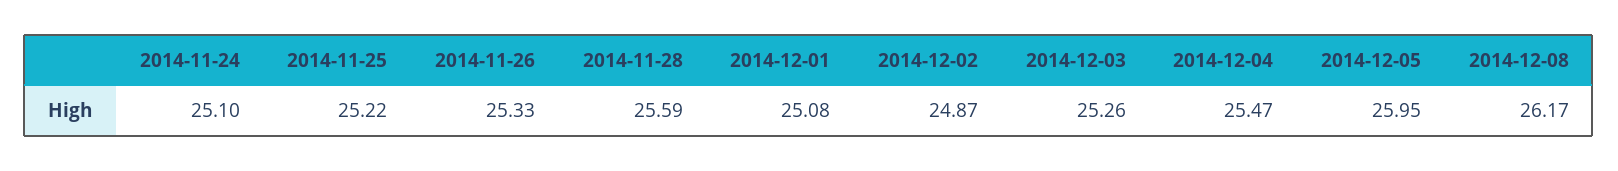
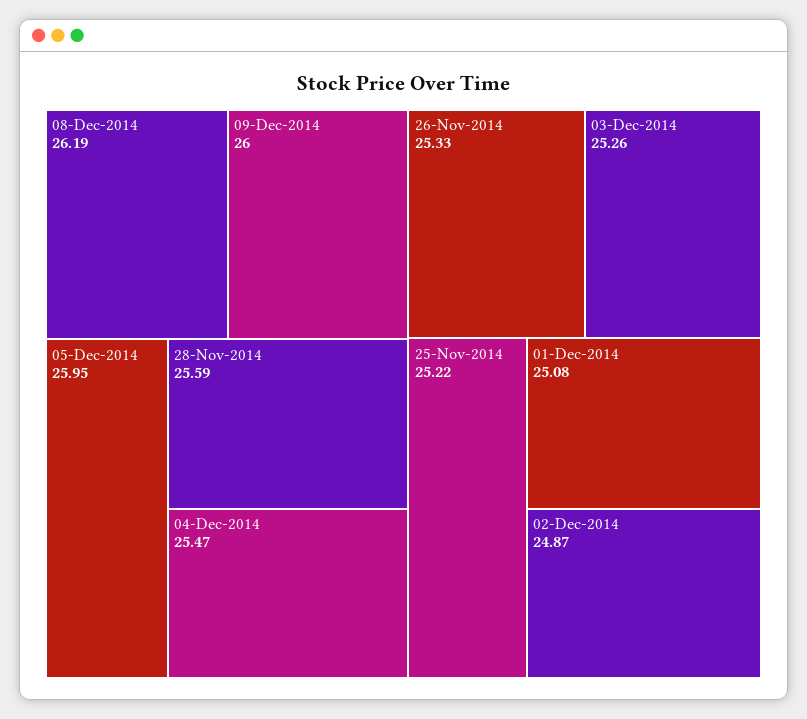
2014-11-24: 25.1 -> none
2014-12-08: 26.17 -> 26.19
09-Dec-2014: none -> 26

